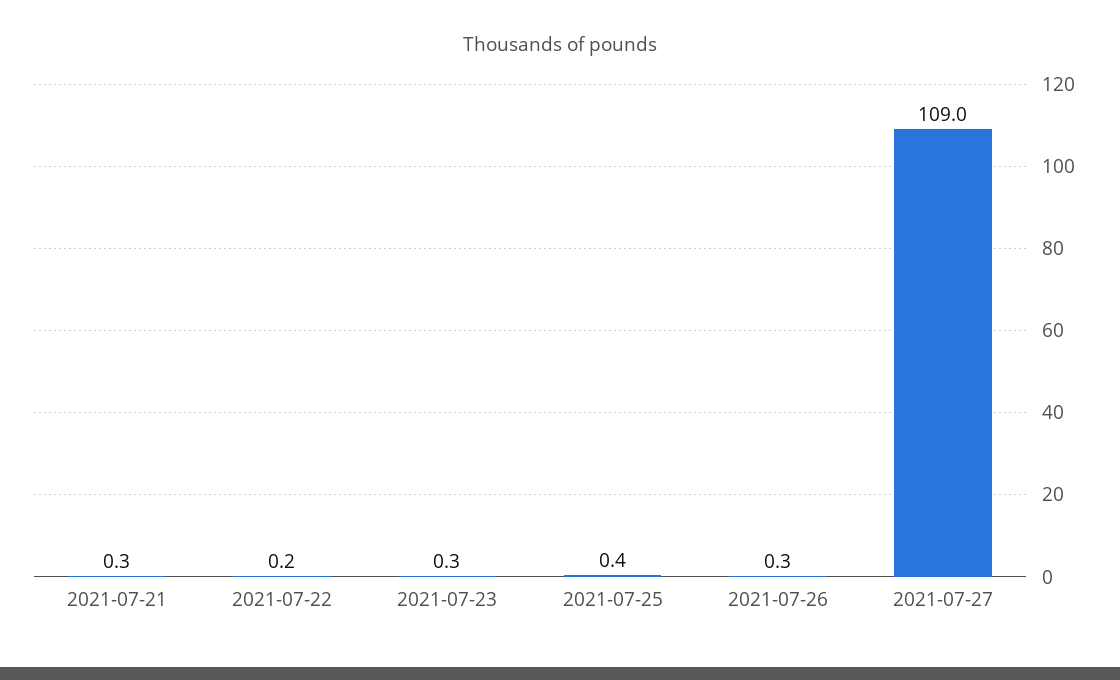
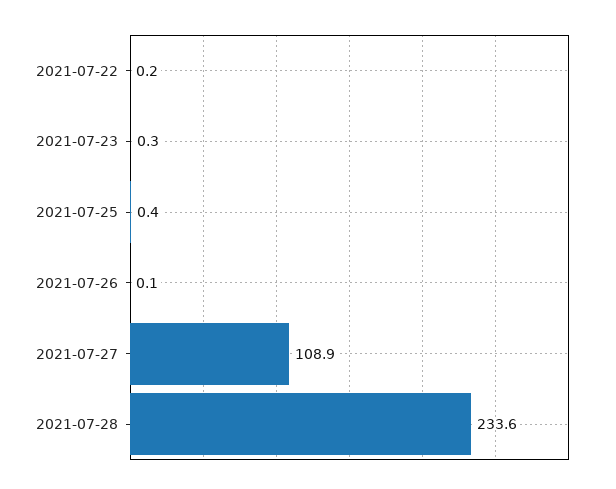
2021-07-21: 0.3 -> none
2021-07-26: 0.3 -> 0.1
2021-07-27: 109 -> 108.9
2021-07-28: none -> 233.6

